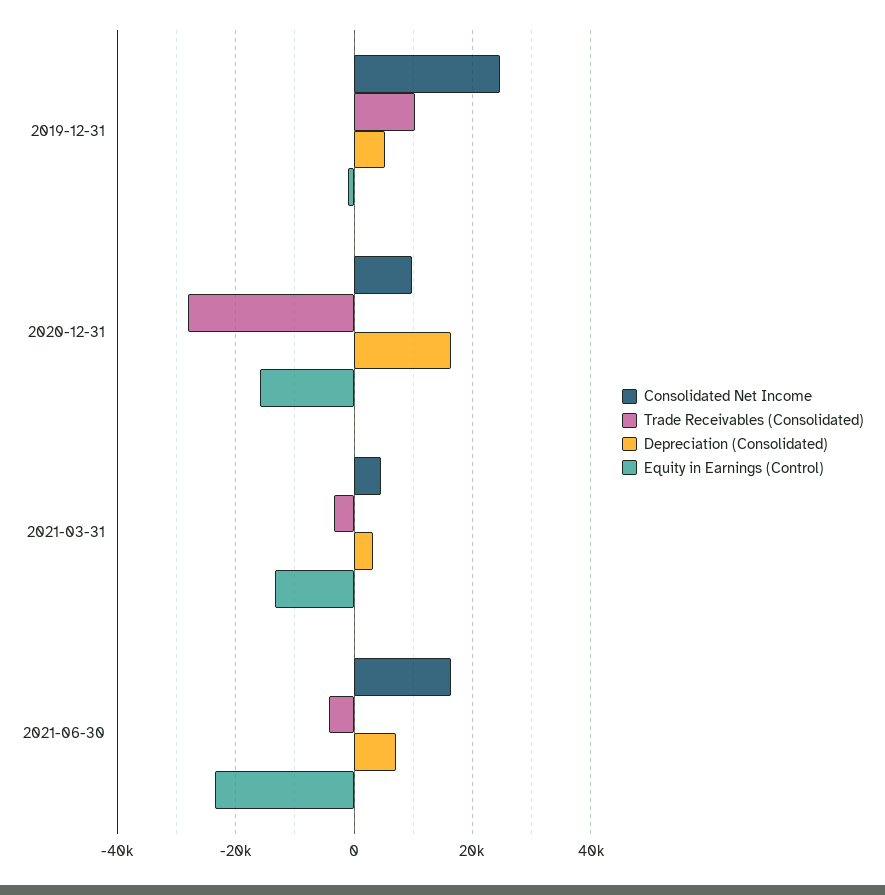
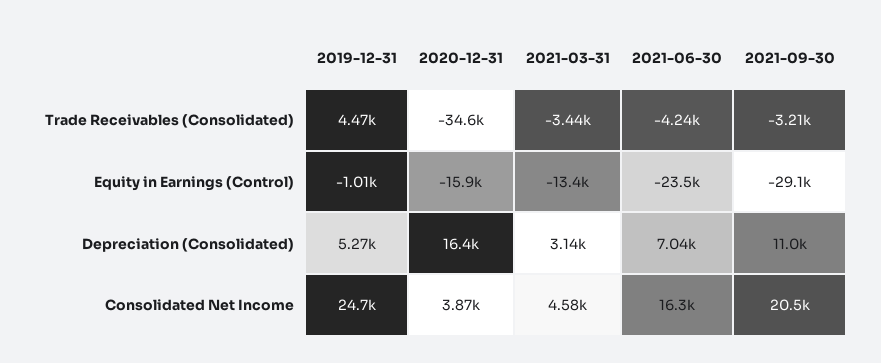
Trade Receivables (Consolidated), 2019-12-31: 10000 -> 4470
Consolidated Net Income, 2020-12-31: 10000 -> 3870
Trade Receivables (Consolidated), 2020-12-31: -28000 -> -34600
Trade Receivables (Consolidated), 2021-09-30: none -> -3210
Equity in Earnings (Control), 2021-09-30: none -> -29100
Depreciation (Consolidated), 2021-09-30: none -> 11000
Consolidated Net Income, 2021-09-30: none -> 20500

